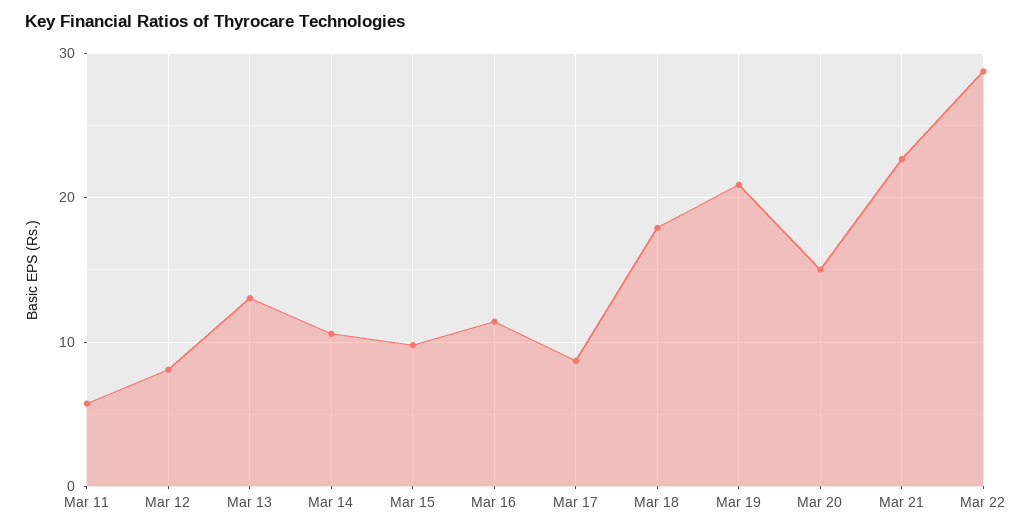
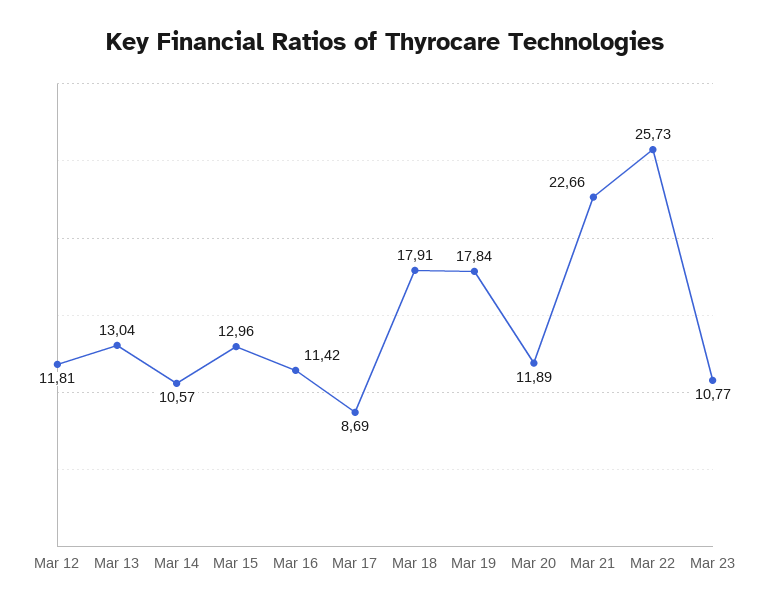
Mar 11: 6 -> none
Mar 12: 8 -> 11.81
Mar 15: 10 -> 12.96
Mar 19: 21 -> 17.84
Mar 20: 15 -> 11.89
Mar 22: 29 -> 25.73
Mar 23: none -> 10.77

